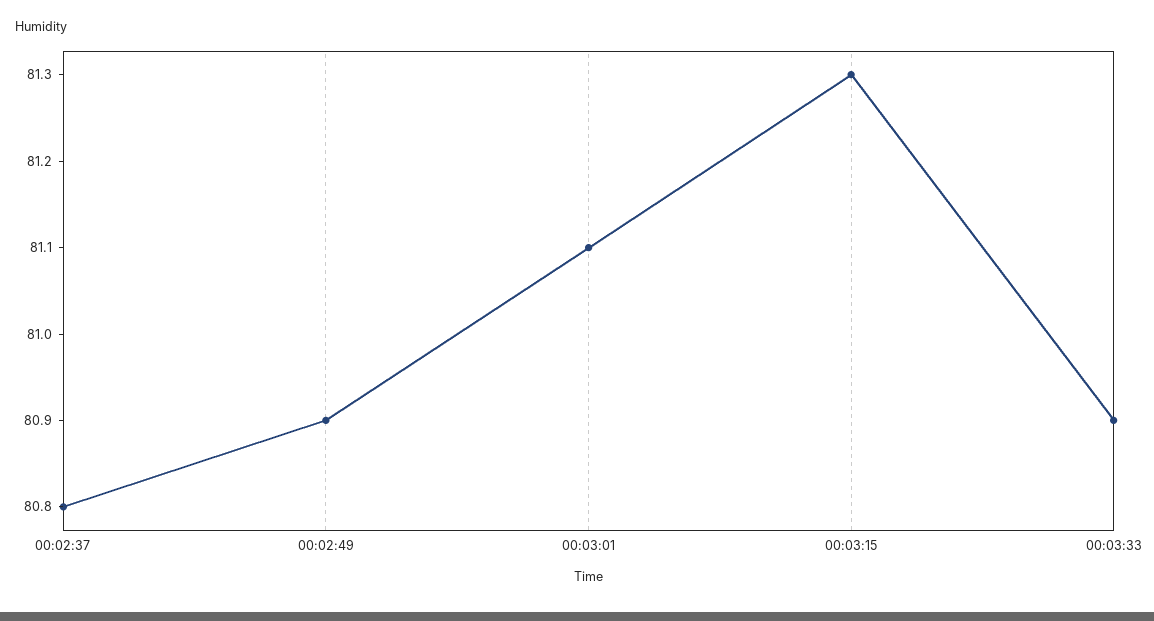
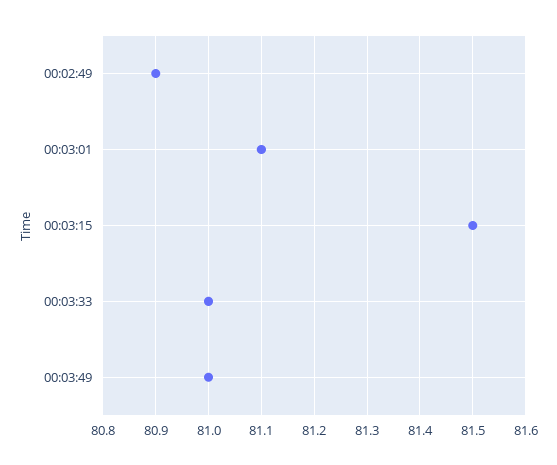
00:02:37: 80.8 -> none
00:03:15: 81.3 -> 81.5
00:03:33: 80.9 -> 81
00:03:49: none -> 81

